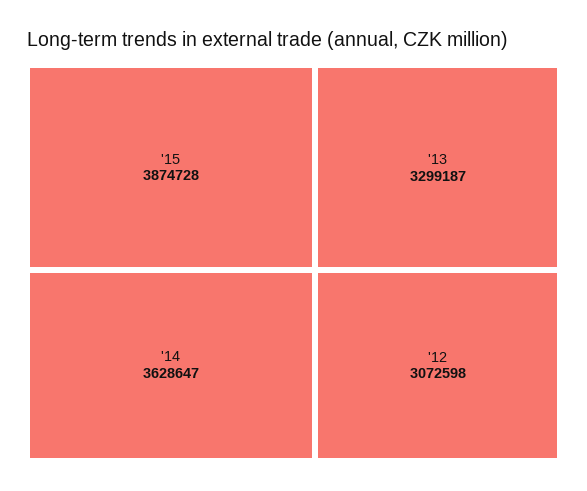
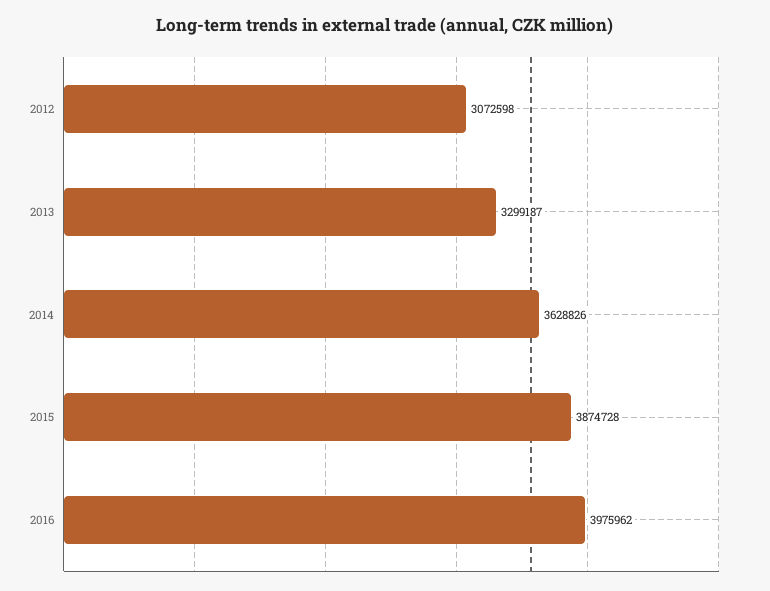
'14: 3628647 -> 3628826
2016: none -> 3975962

